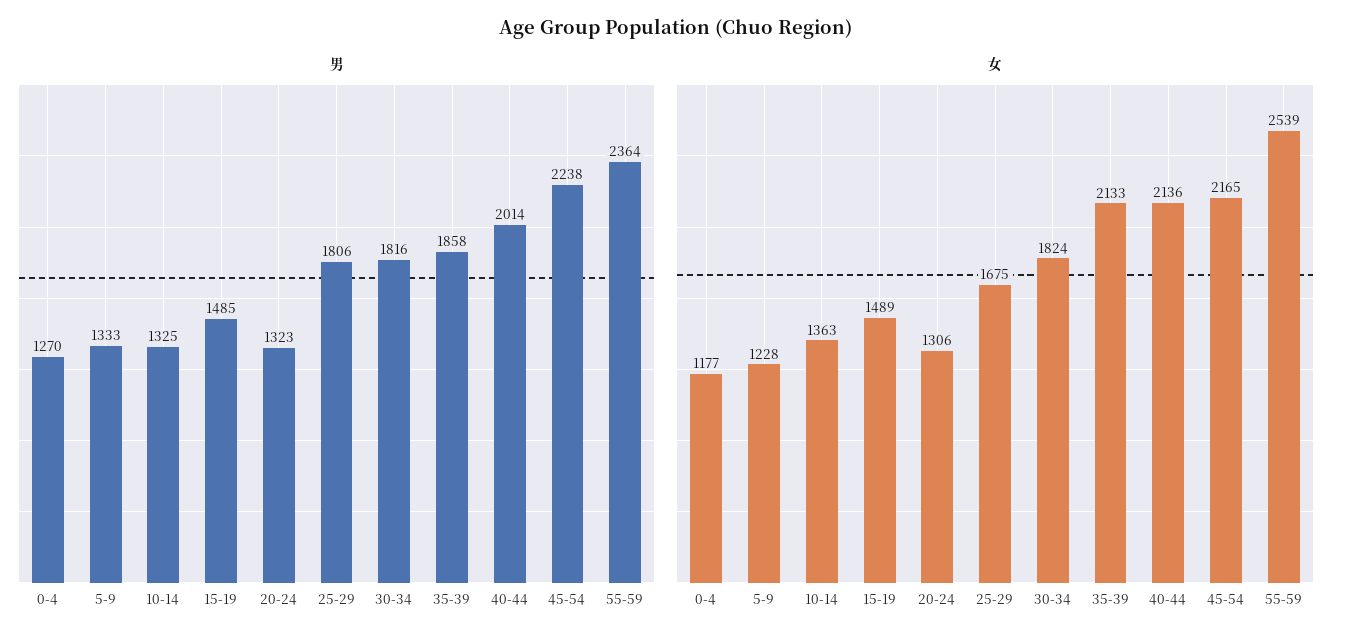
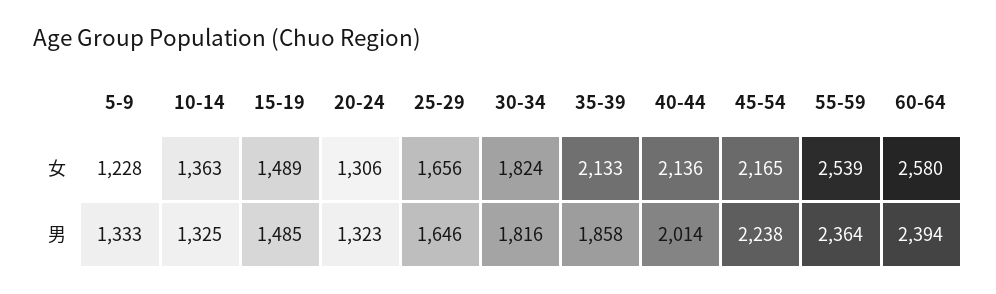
男, 0-4: 1270 -> none
男, 25-29: 1806 -> 1646
女, 0-4: 1177 -> none
女, 25-29: 1675 -> 1656
女, 60-64: none -> 2580
男, 60-64: none -> 2394

